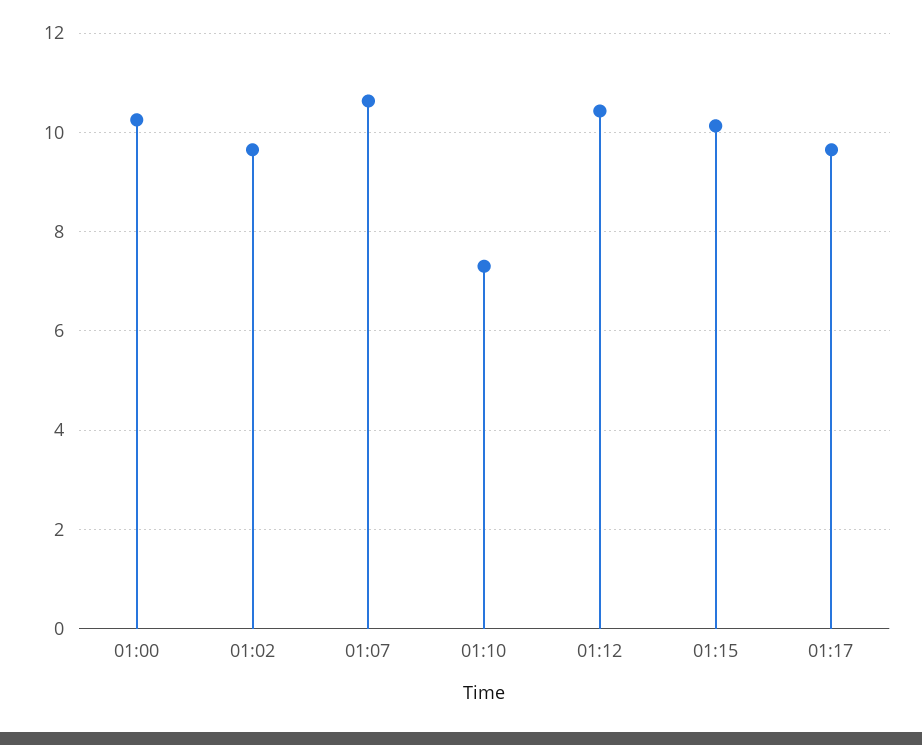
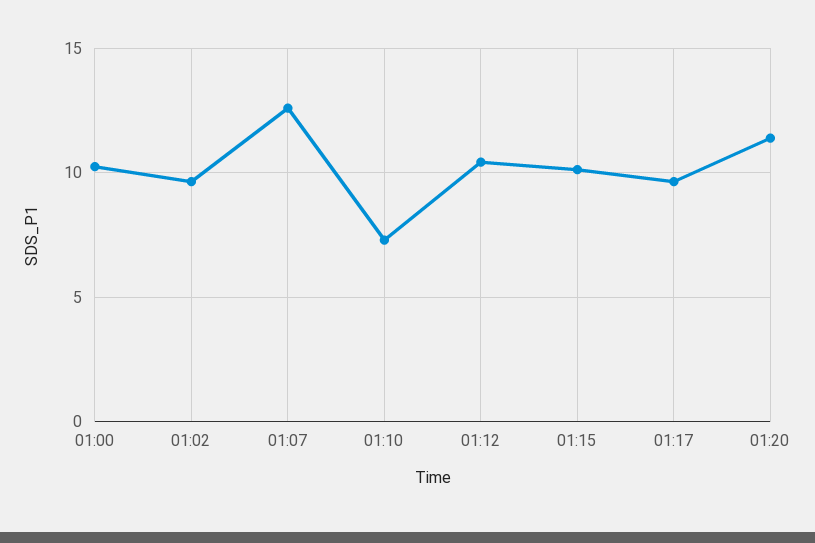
01:07: 10.6 -> 12.5
01:20: none -> 11.5

